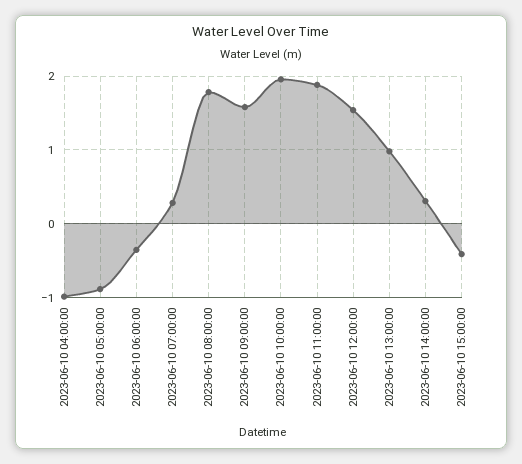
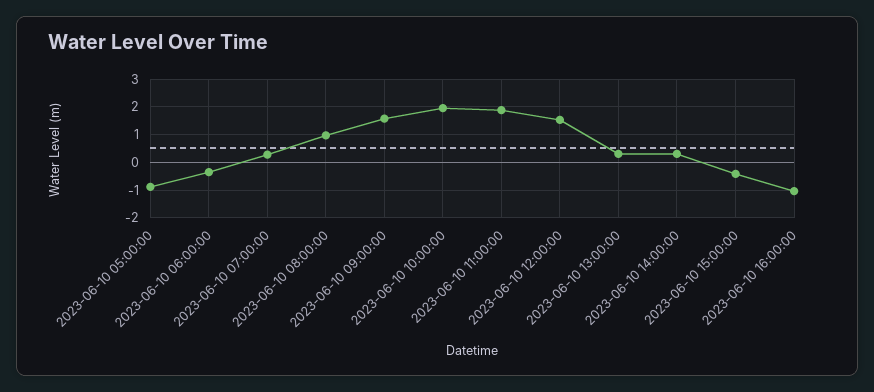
2023-06-10 04:00:00: -1 -> none
2023-06-10 08:00:00: 1.8 -> 1
2023-06-10 13:00:00: 1 -> 0.25
2023-06-10 16:00:00: none -> -1

